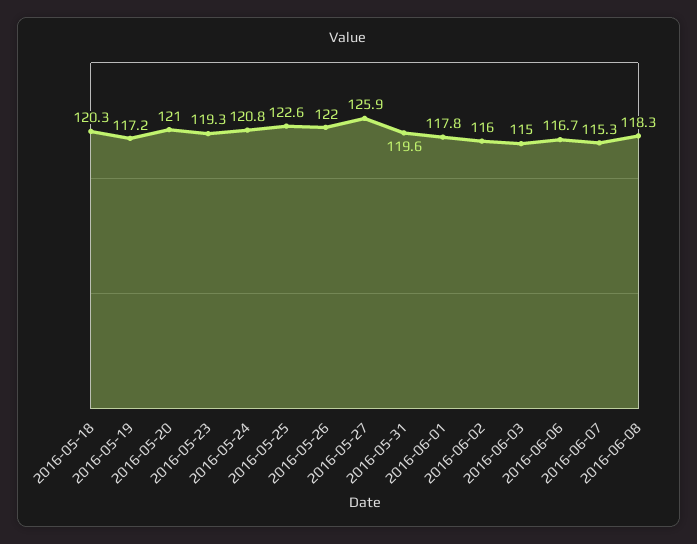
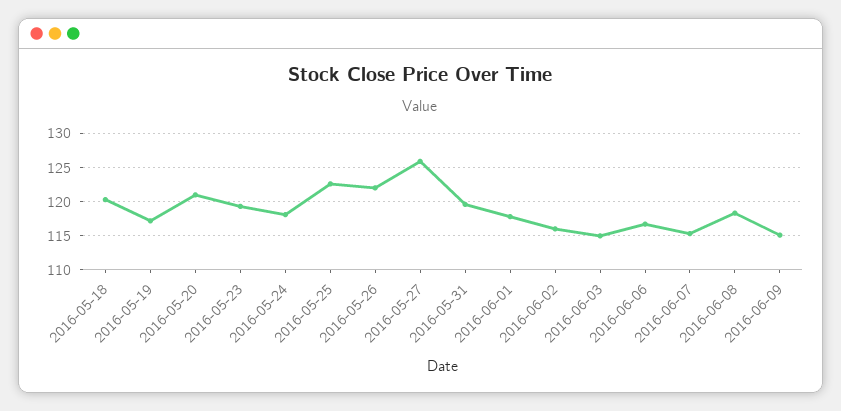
2016-05-24: 120.8 -> 118
2016-06-09: none -> 115

